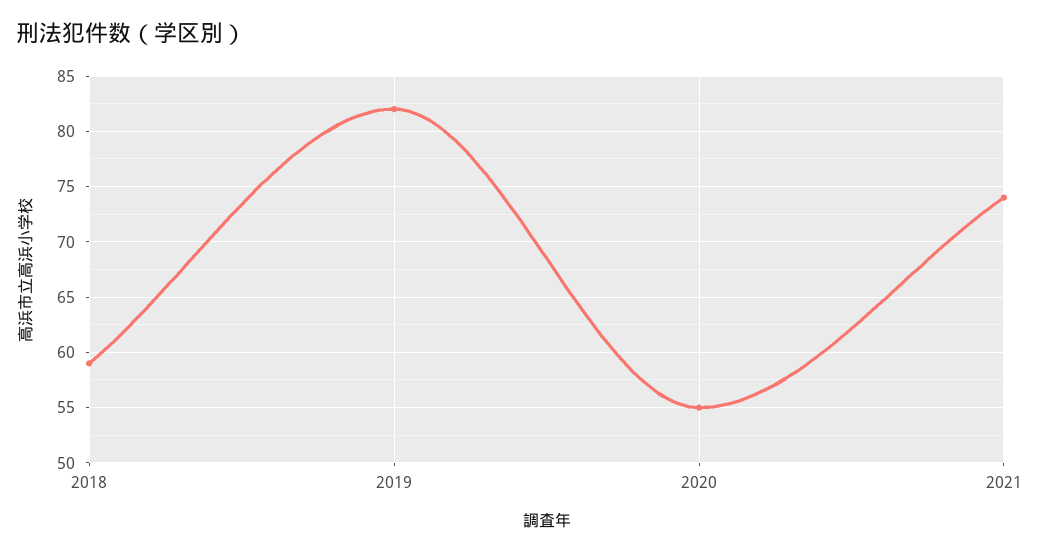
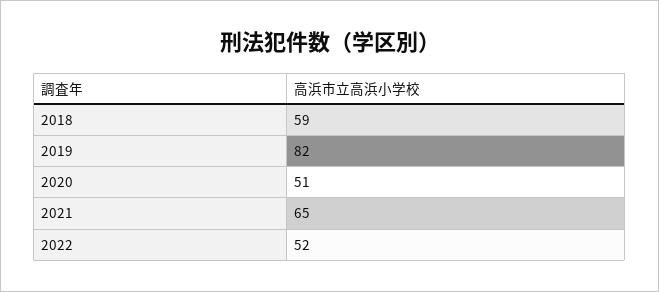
2020: 55 -> 51
2021: 74 -> 65
2022: none -> 52

